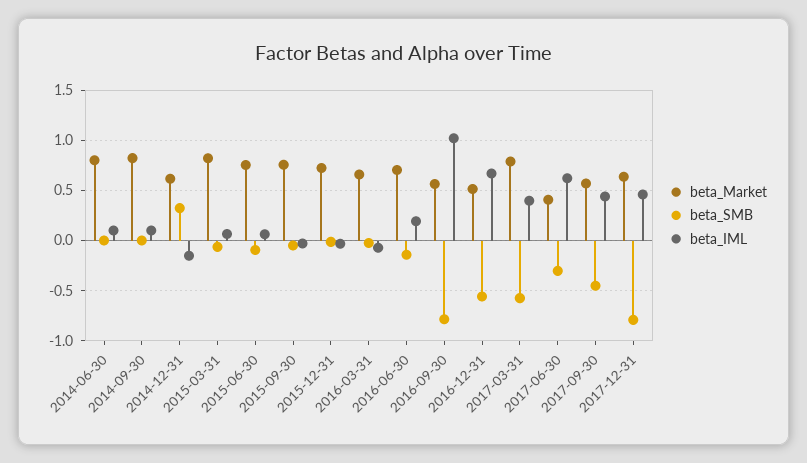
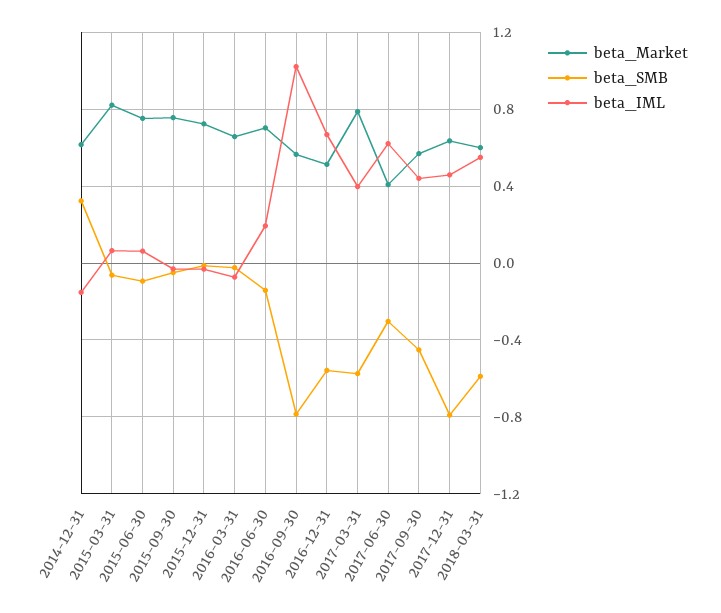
beta_Market, 2014-06-30: 0.8 -> none
beta_SMB, 2014-06-30: 0 -> none
beta_IML, 2014-06-30: 0.1 -> none
beta_Market, 2014-09-30: 0.8 -> none
beta_SMB, 2014-09-30: 0 -> none
beta_IML, 2014-09-30: 0.1 -> none
beta_Market, 2018-03-31: none -> 0.6
beta_SMB, 2018-03-31: none -> -0.6
beta_IML, 2018-03-31: none -> 0.55

